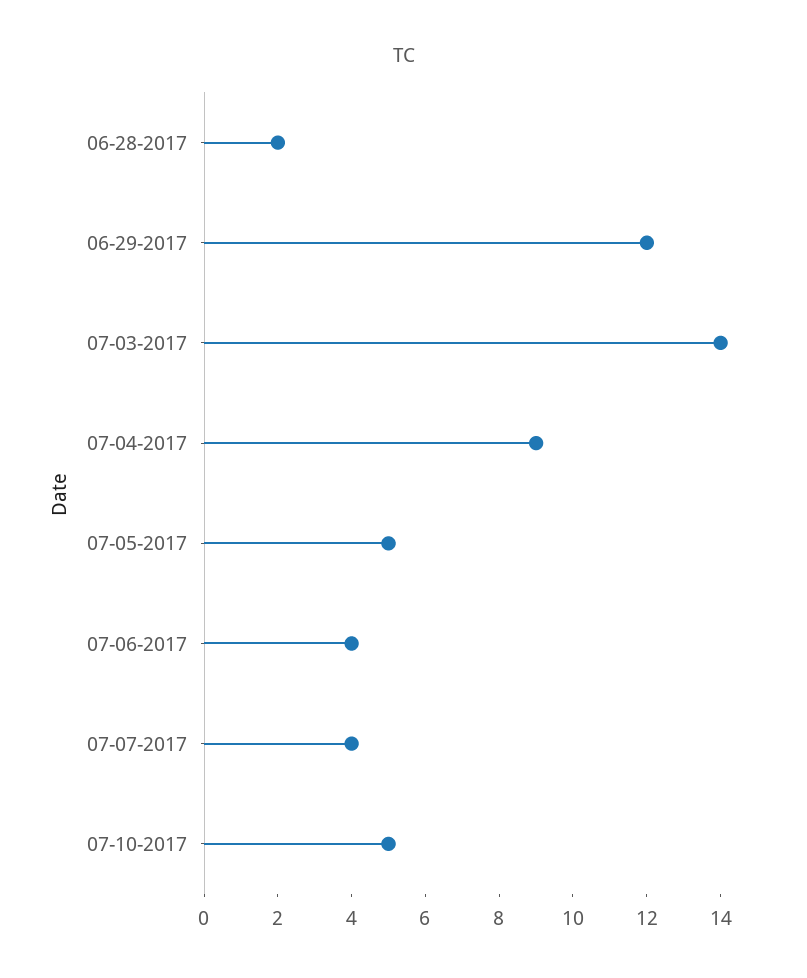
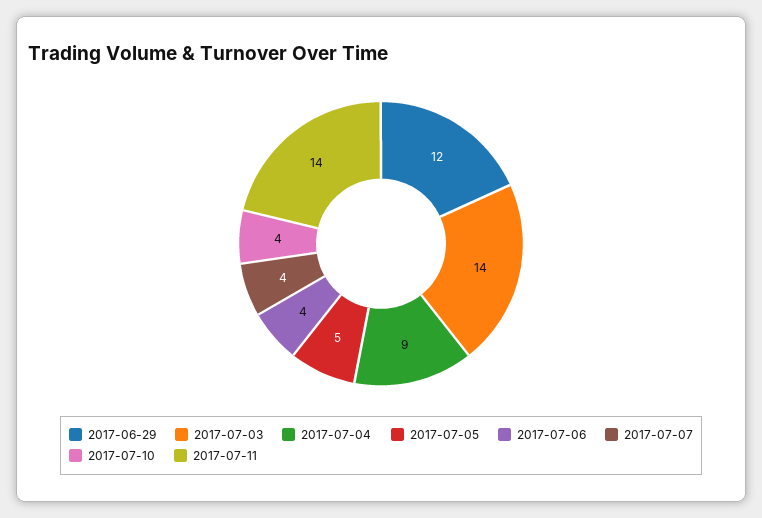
06-28-2017: 2 -> none
07-10-2017: 5 -> 4
2017-07-11: none -> 14

